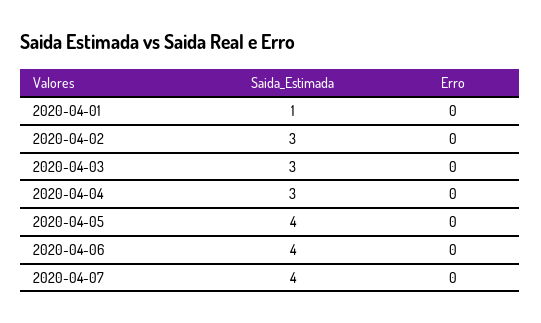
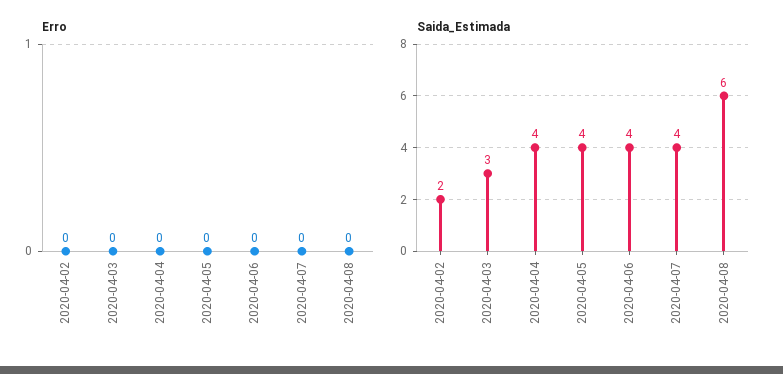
Saida_Estimada, 2020-04-01: 1 -> none
Erro, 2020-04-01: 0 -> none
Saida_Estimada, 2020-04-02: 3 -> 2
Saida_Estimada, 2020-04-04: 3 -> 4
Erro, 2020-04-08: none -> 0
Saida_Estimada, 2020-04-08: none -> 6

